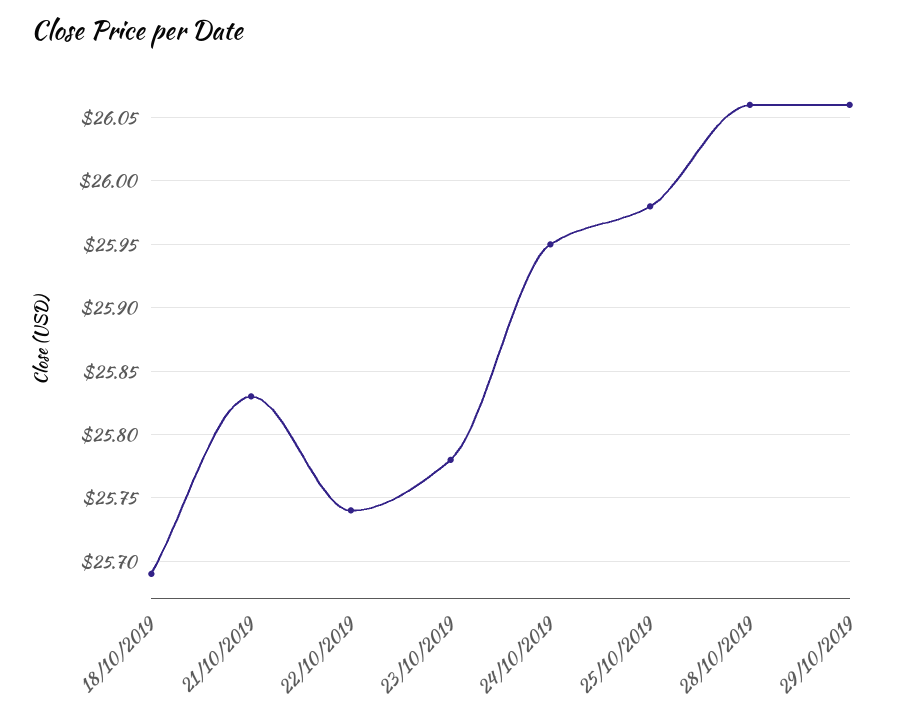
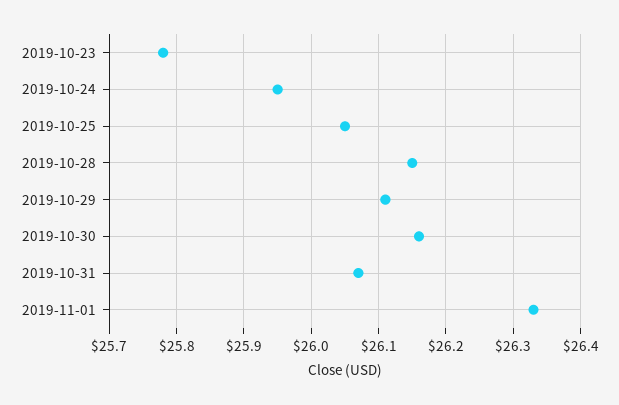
18/10/2019: 25.69 -> none
21/10/2019: 25.83 -> none
22/10/2019: 25.74 -> none
25/10/2019: 25.98 -> 26.05
28/10/2019: 26.06 -> 26.15
29/10/2019: 26.06 -> 26.11
2019-10-30: none -> 26.16
2019-10-31: none -> 26.07
2019-11-01: none -> 26.33

